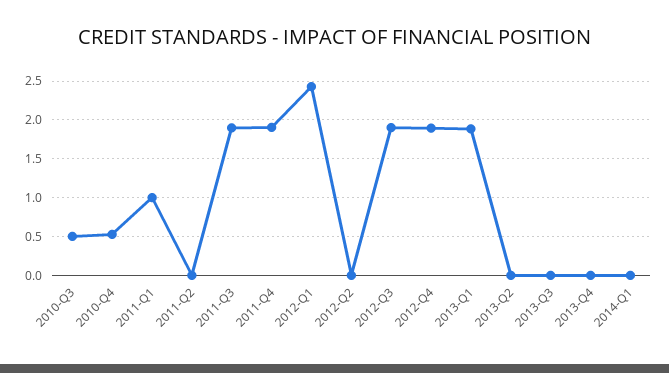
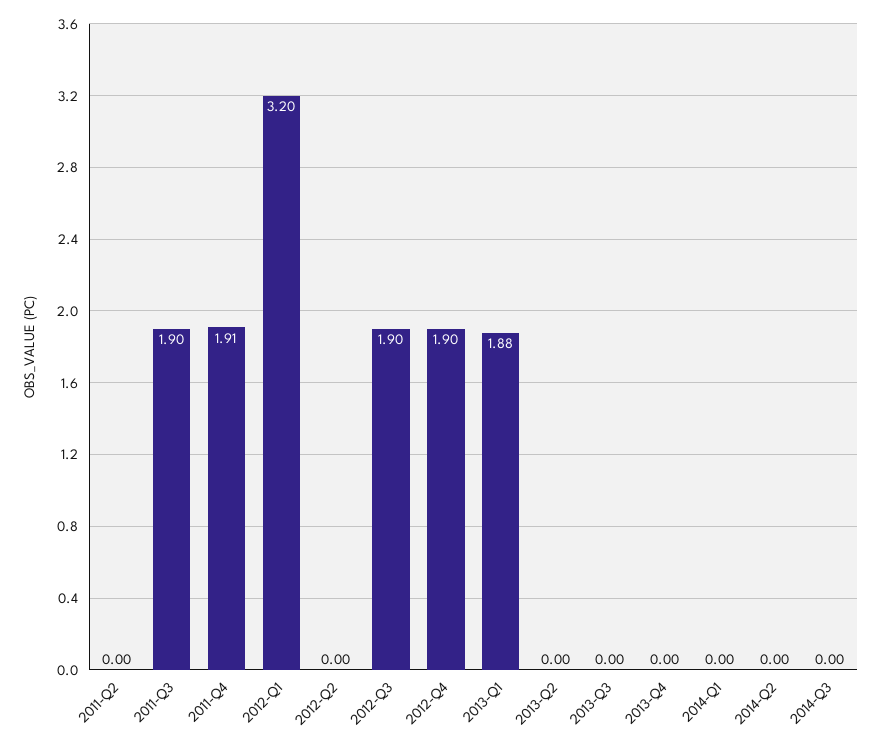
2010-Q3: 0.5 -> none
2010-Q4: 0.5 -> none
2011-Q1: 1 -> none
2012-Q1: 2.4 -> 3.2
2014-Q2: none -> 0
2014-Q3: none -> 0

